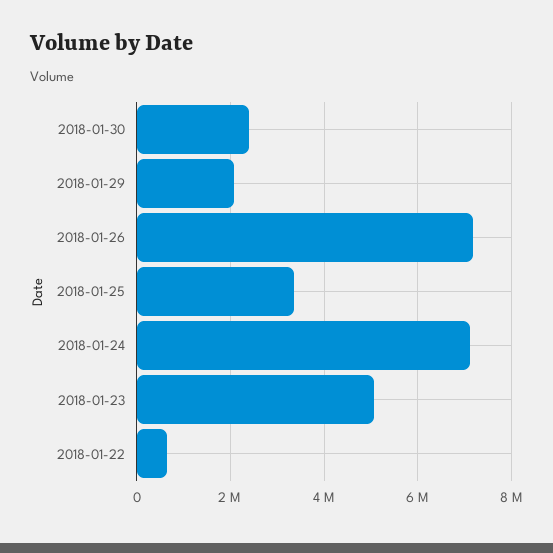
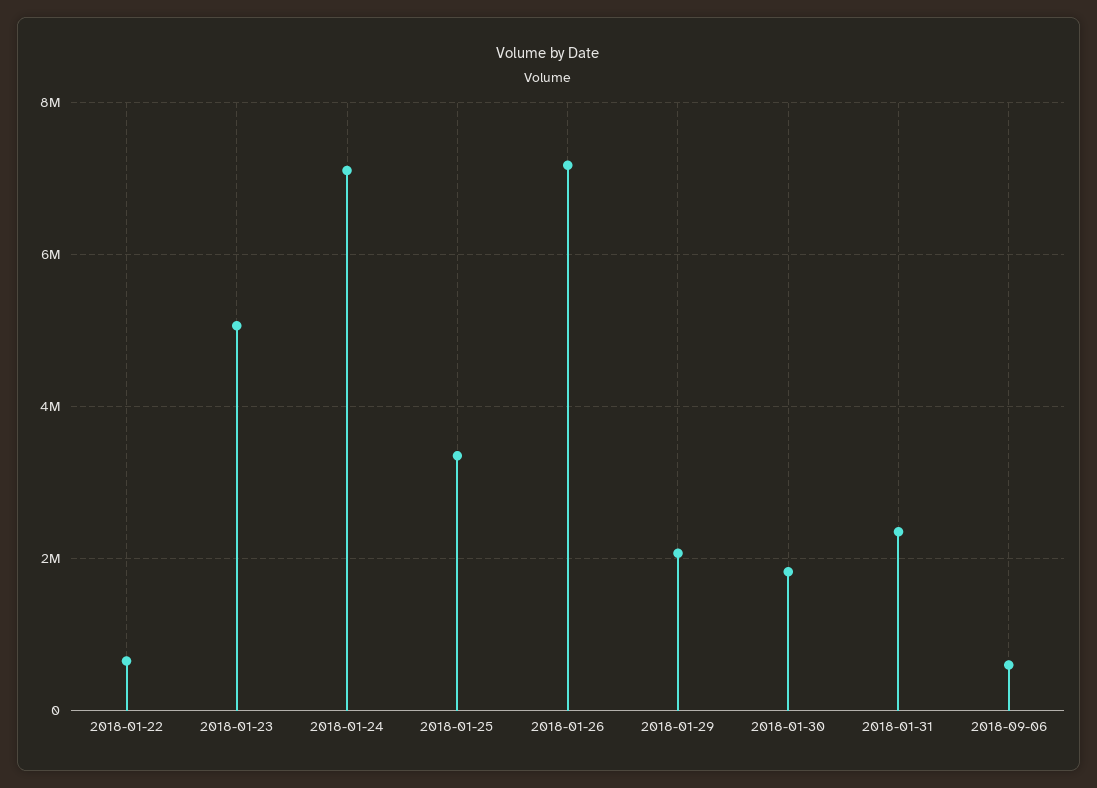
2018-01-30: 2400000 -> 1800000
2018-01-31: none -> 2400000
2018-09-06: none -> 600000

